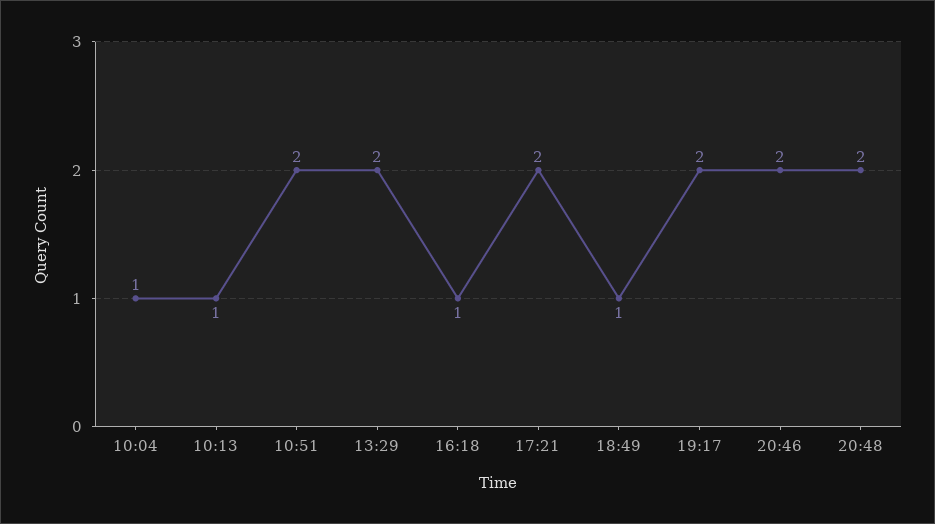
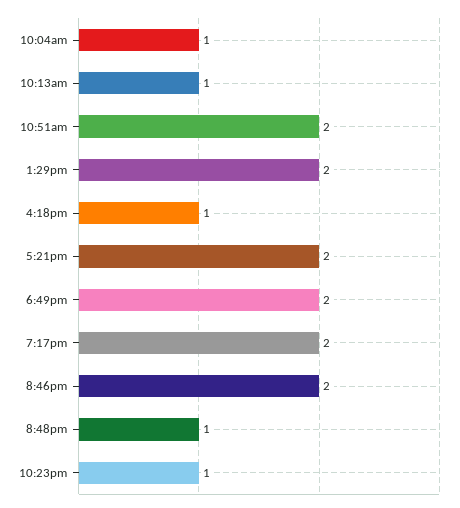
18:49: 1 -> 2
20:48: 2 -> 1
10:23pm: none -> 1

